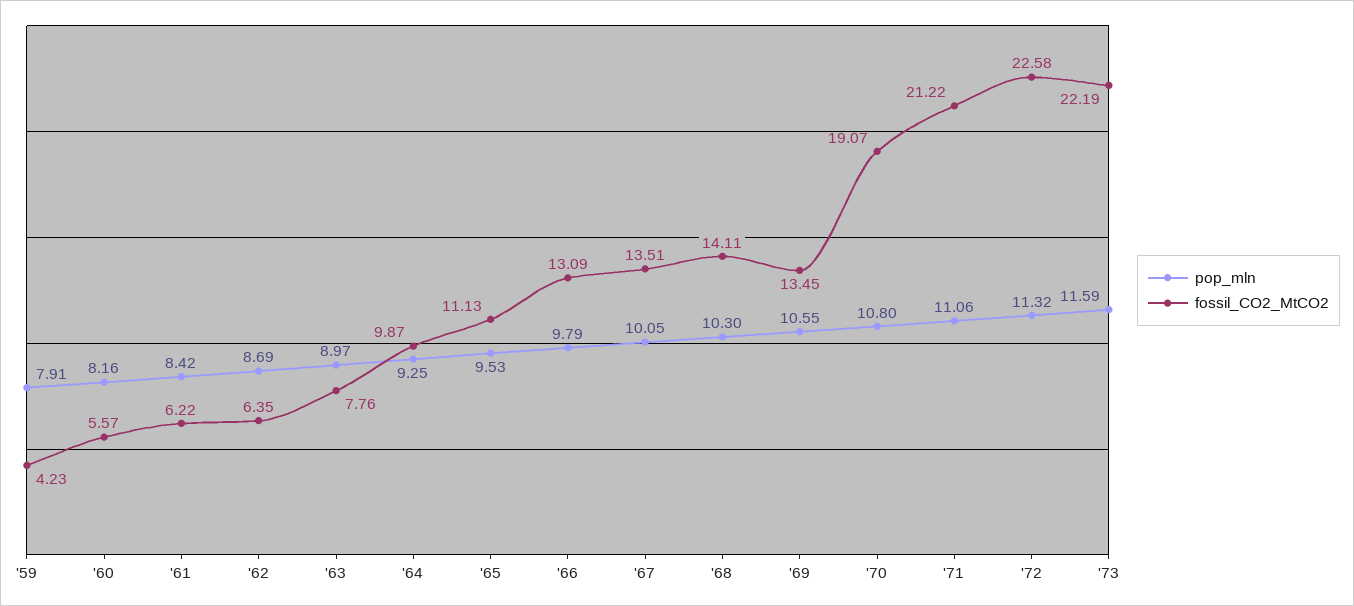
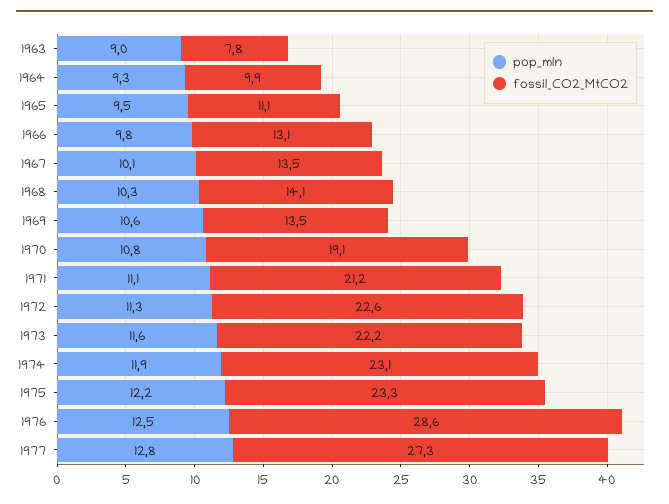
pop_mln, '59: 7.91 -> none
fossil_CO2_MtCO2, '59: 4.23 -> none
pop_mln, '60: 8.16 -> none
fossil_CO2_MtCO2, '60: 5.57 -> none
pop_mln, '61: 8.42 -> none
fossil_CO2_MtCO2, '61: 6.22 -> none
pop_mln, '62: 8.69 -> none
fossil_CO2_MtCO2, '62: 6.35 -> none
pop_mln, 1974: none -> 11.9
fossil_CO2_MtCO2, 1974: none -> 23.1
pop_mln, 1975: none -> 12.2
fossil_CO2_MtCO2, 1975: none -> 23.3
pop_mln, 1976: none -> 12.5
fossil_CO2_MtCO2, 1976: none -> 28.6
pop_mln, 1977: none -> 12.8
fossil_CO2_MtCO2, 1977: none -> 27.3

